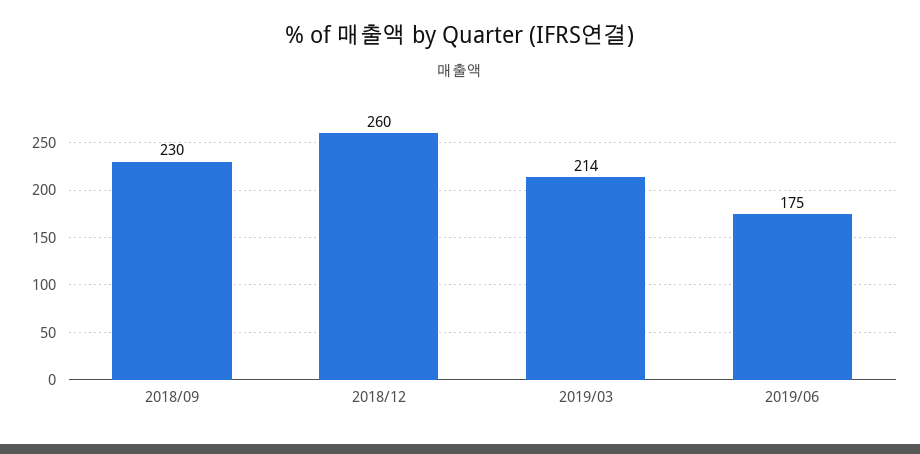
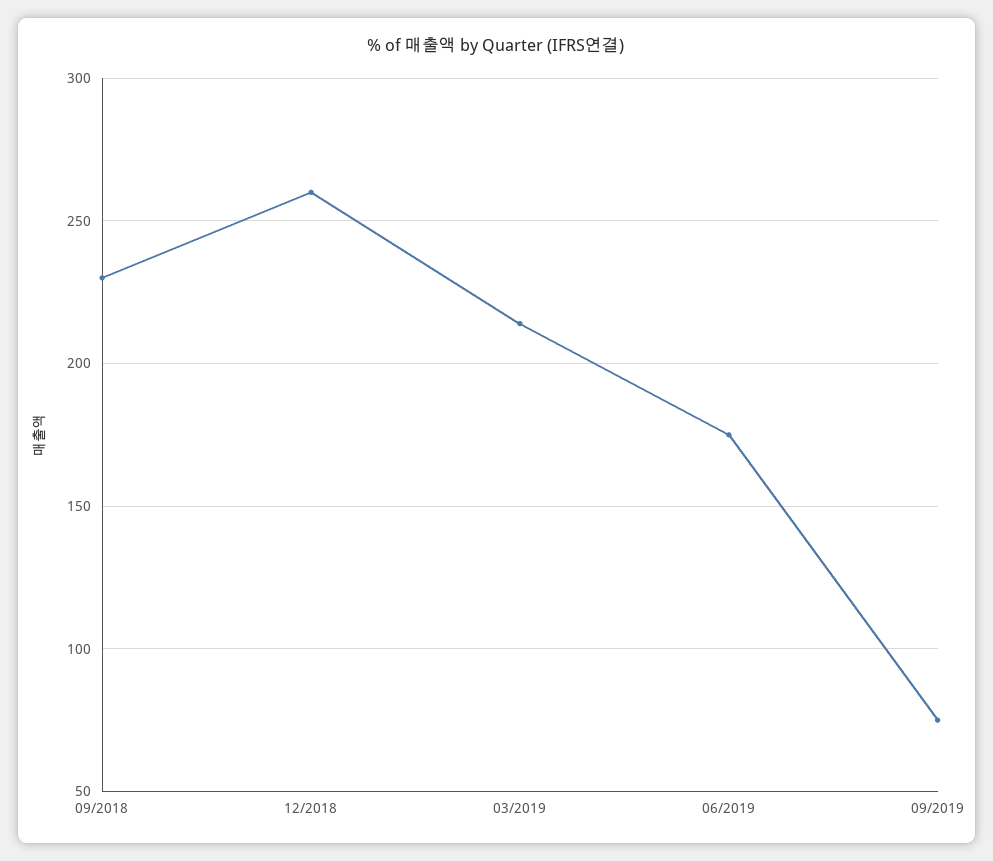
09/2019: none -> 75

